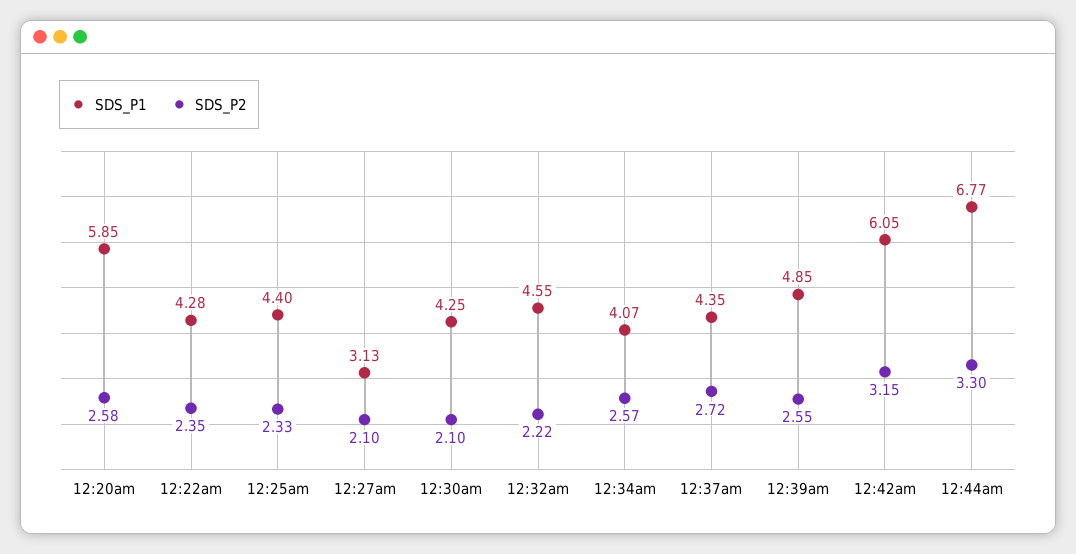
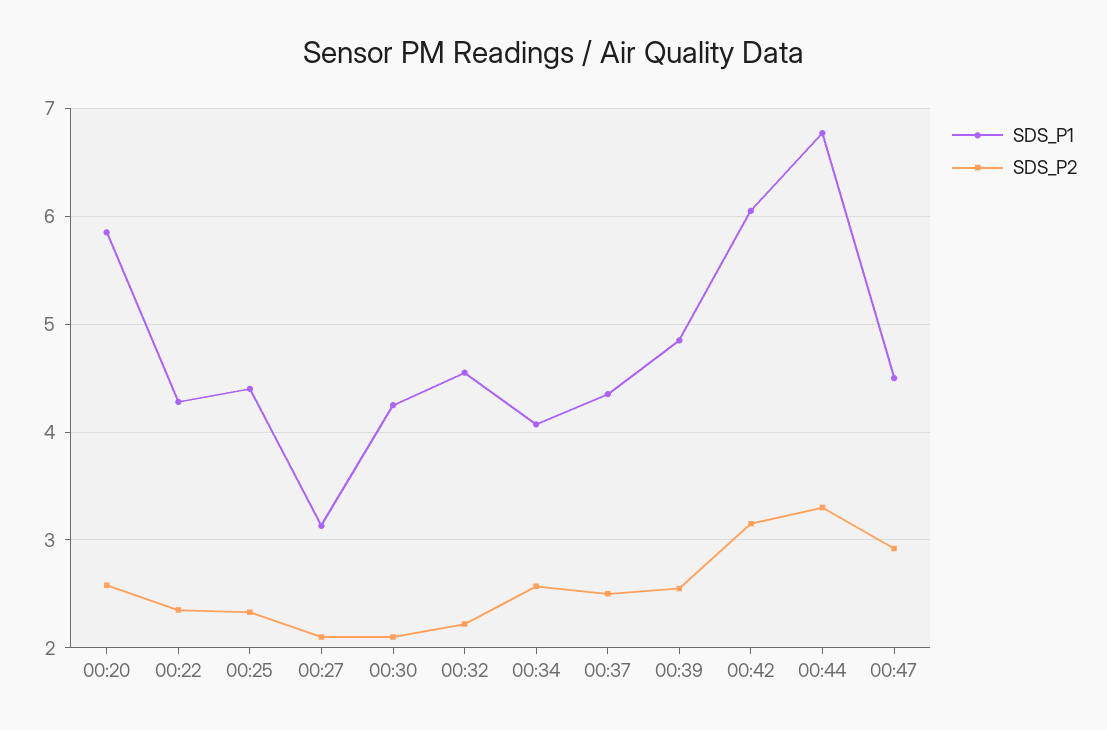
SDS_P2, 12:37am: 2.72 -> 2.5
SDS_P1, 00:47: none -> 4.5
SDS_P2, 00:47: none -> 2.9

